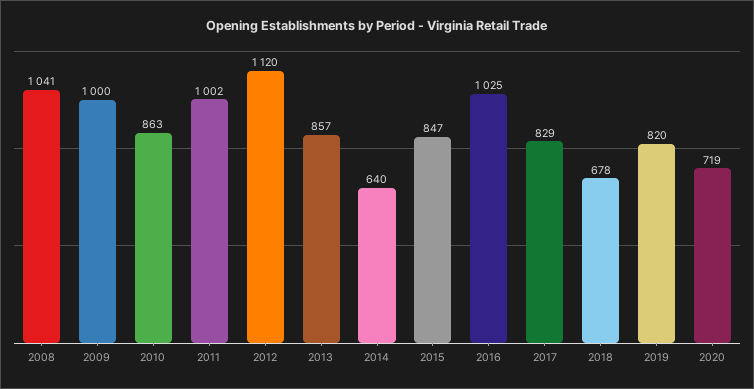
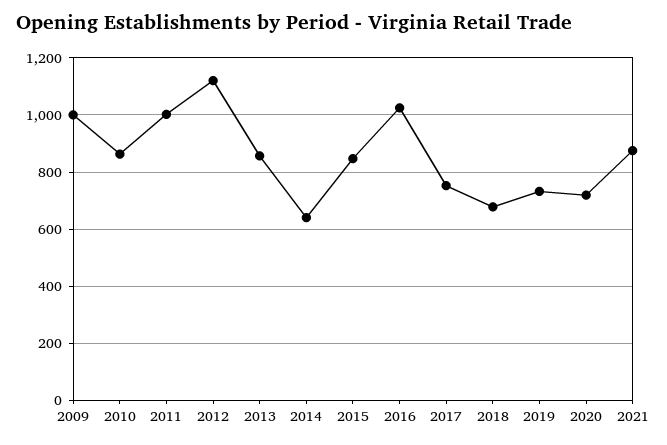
2008: 1041 -> none
2017: 829 -> 750
2019: 820 -> 725
2021: none -> 875

